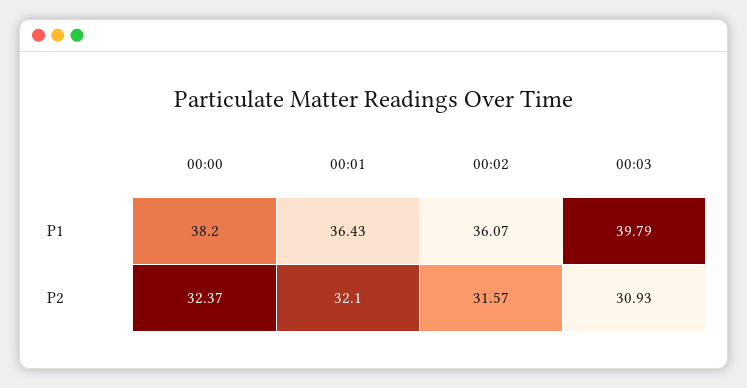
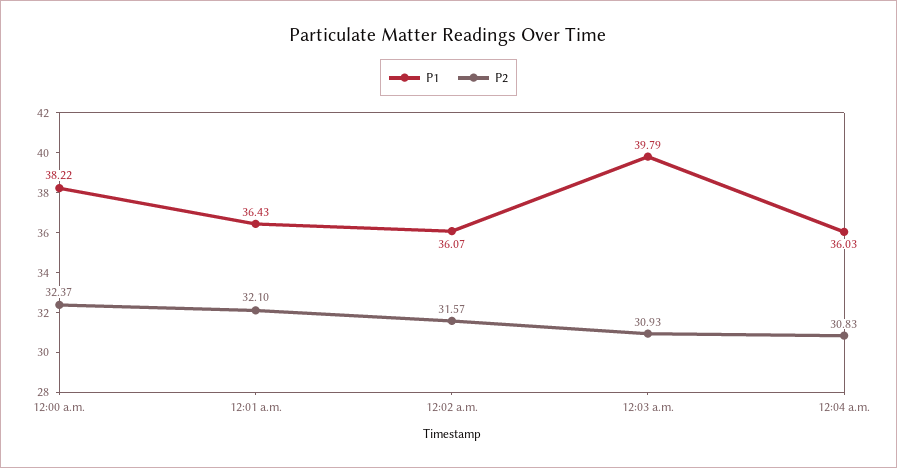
P1, 00:00: 38.2 -> 38.22
P1, 12:04 a.m.: none -> 36.03
P2, 12:04 a.m.: none -> 30.83

